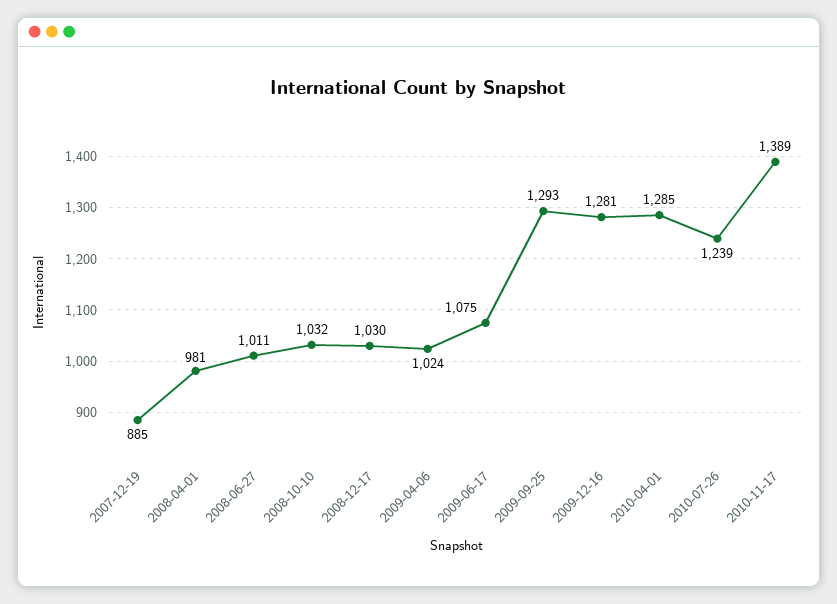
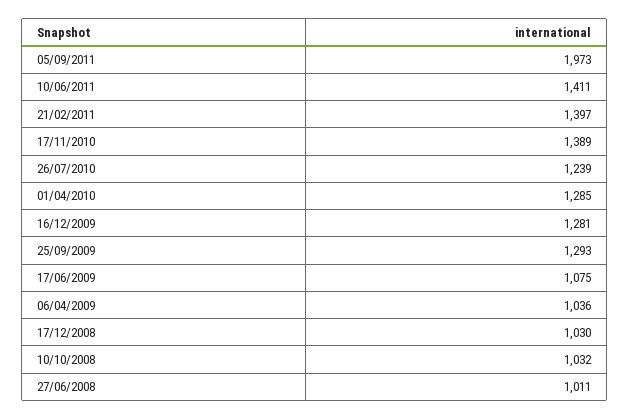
2007-12-19: 885 -> none
2008-04-01: 981 -> none
2009-04-06: 1024 -> 1036
05/09/2011: none -> 1973
10/06/2011: none -> 1411
21/02/2011: none -> 1397

